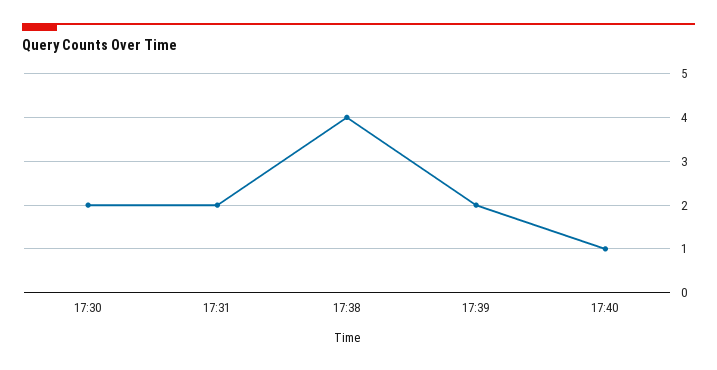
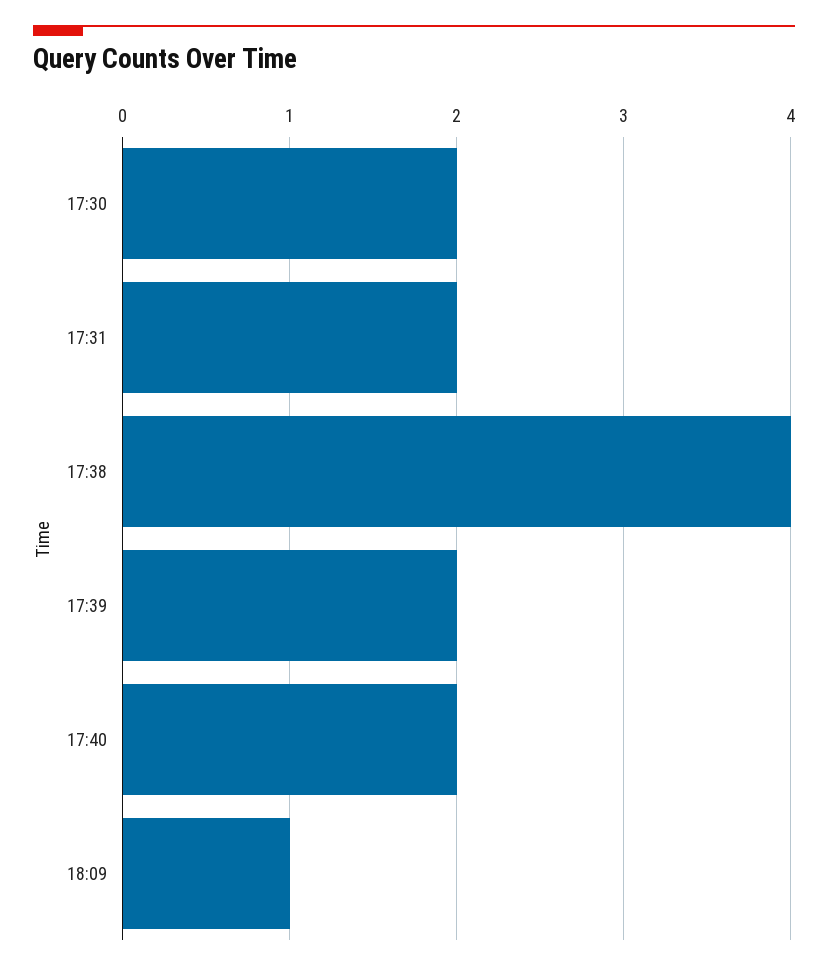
17:40: 1 -> 2
18:09: none -> 1

